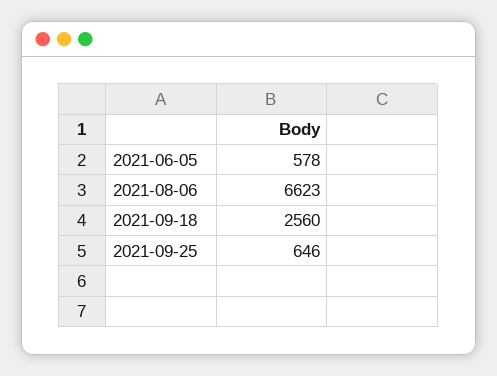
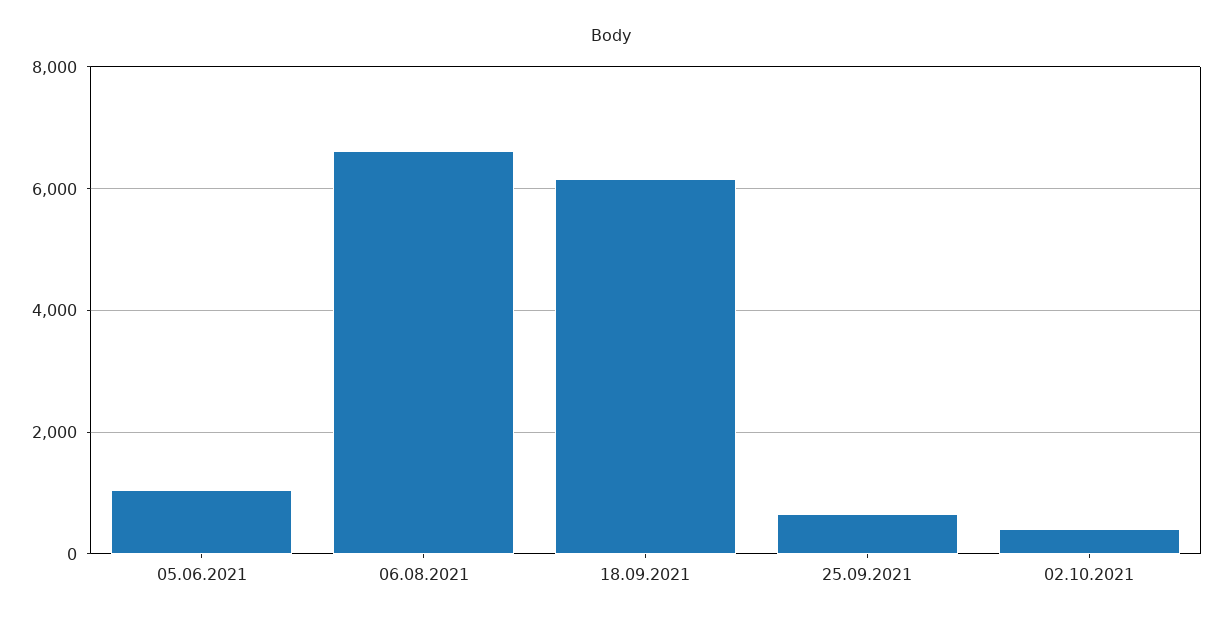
2021-06-05: 578 -> 1000
2021-09-18: 2560 -> 6200
02.10.2021: none -> 400

